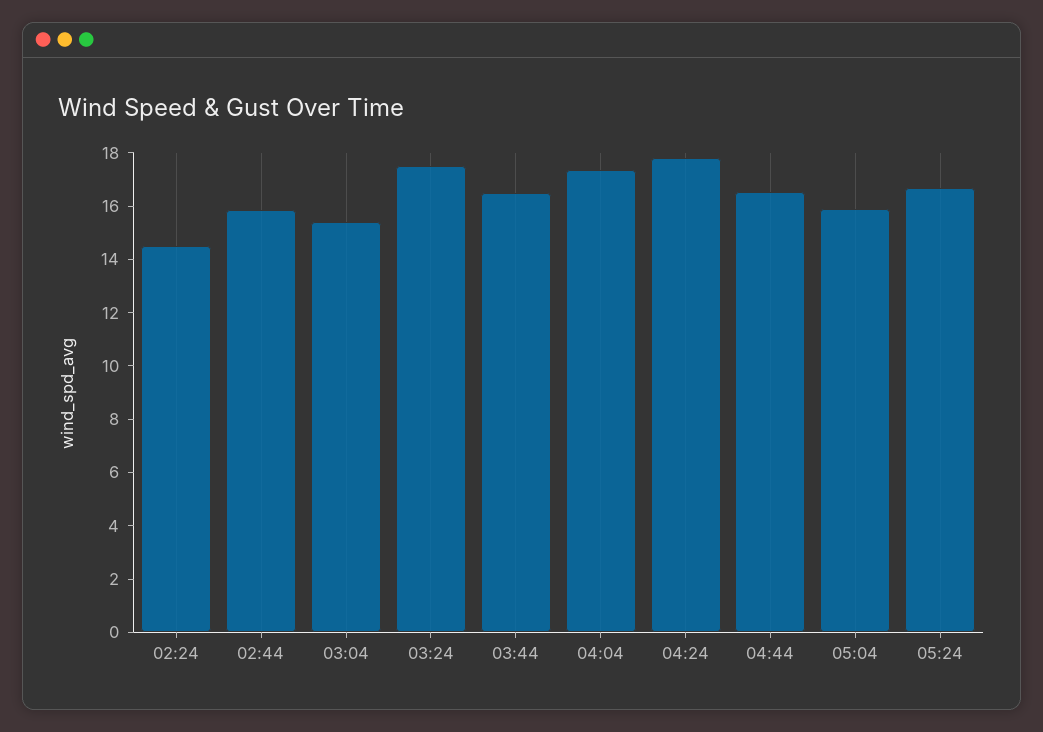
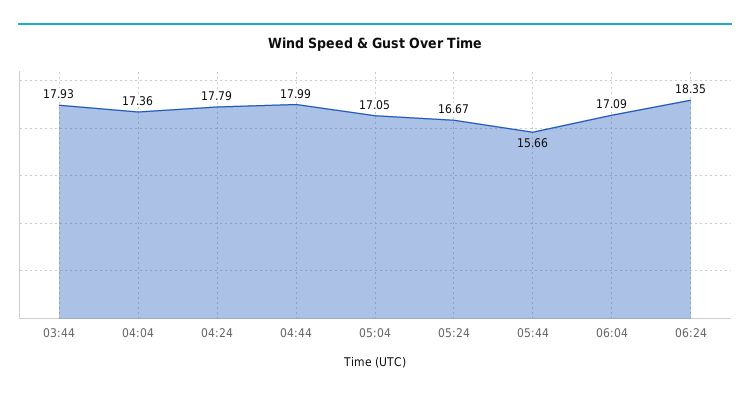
02:24: 14.5 -> none
02:44: 16 -> none
03:04: 15.5 -> none
03:24: 17.5 -> none
03:44: 16.5 -> 17.93
04:44: 16.5 -> 17.99
05:04: 16 -> 17.05
05:44: none -> 15.66
06:04: none -> 17.09
06:24: none -> 18.35

